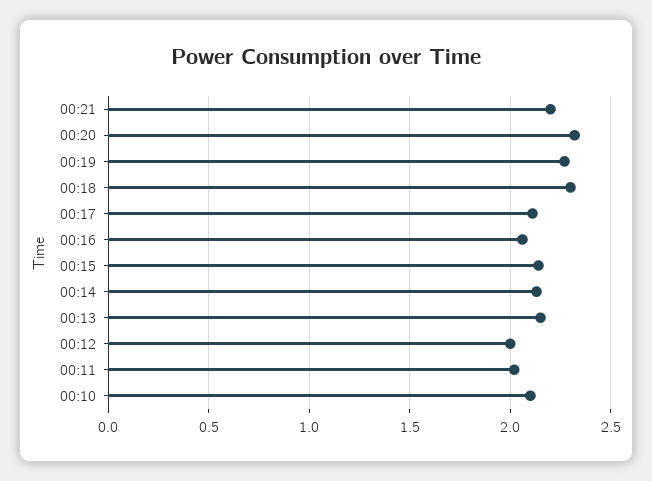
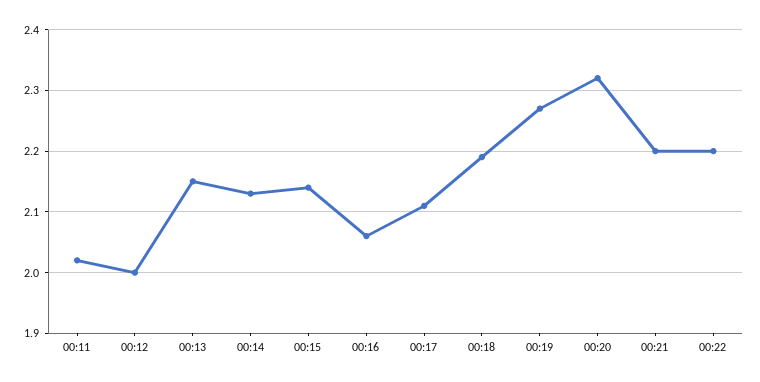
00:18: 2.3 -> 2.19
00:10: 2.1 -> none
00:22: none -> 2.2

